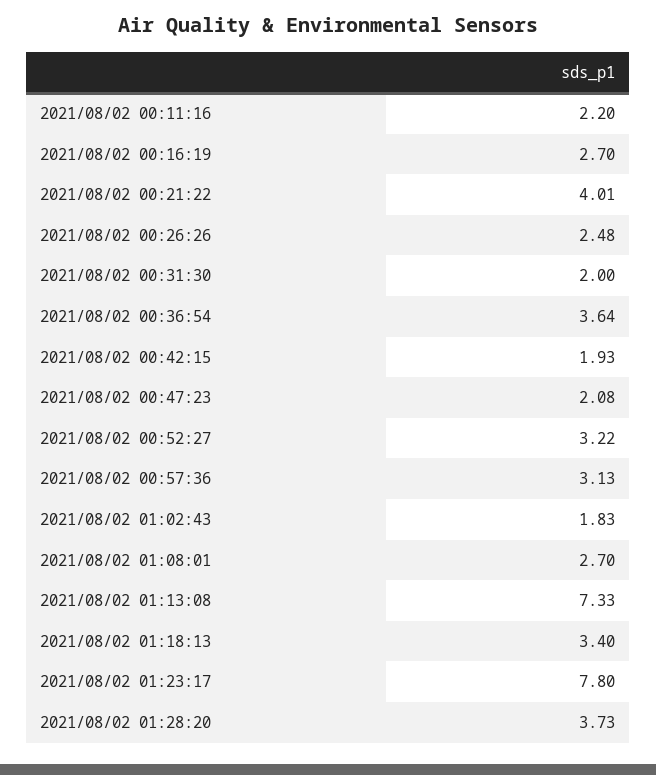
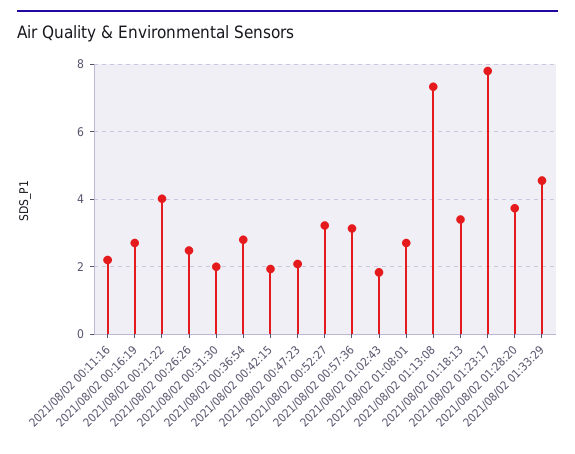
2021/08/02 00:36:54: 3.64 -> 2.8
2021/08/02 01:33:29: none -> 4.6

